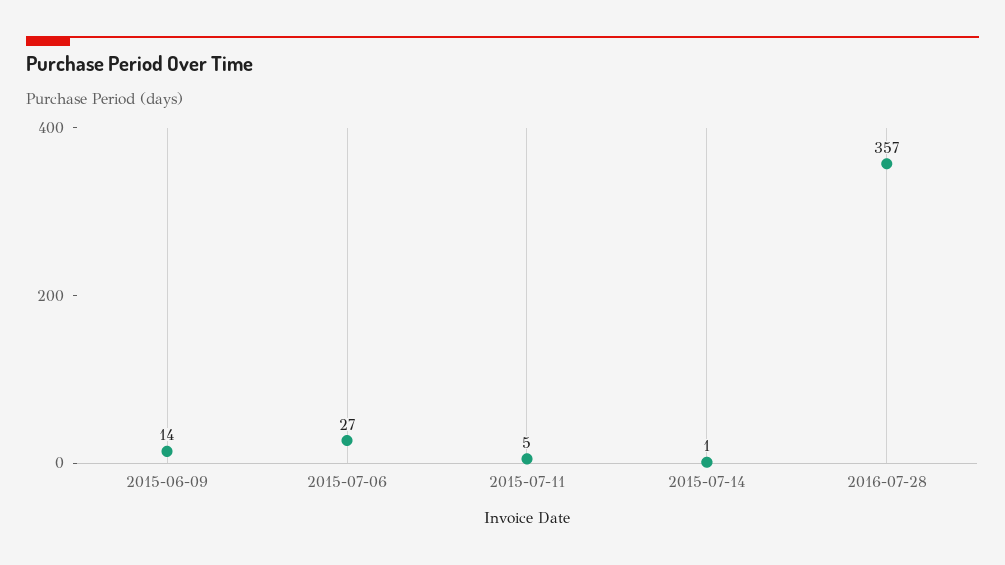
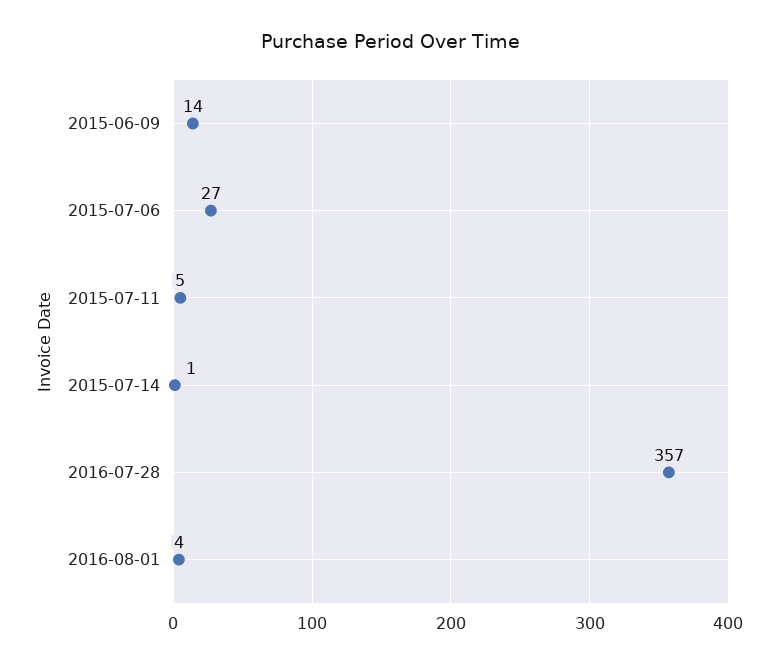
2016-08-01: none -> 4

